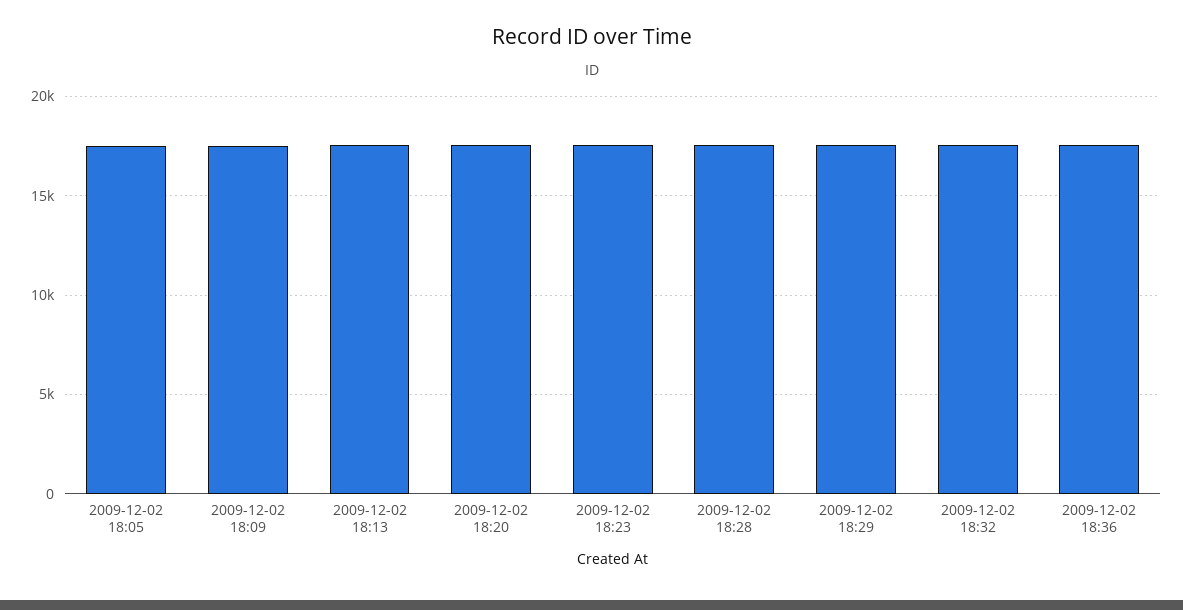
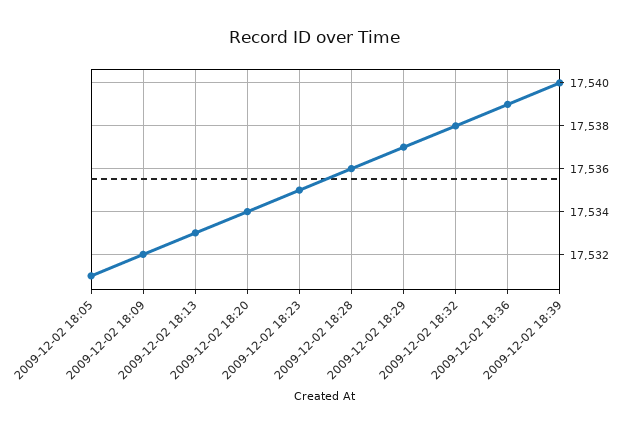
2009-12-02 18:39: none -> 17540

